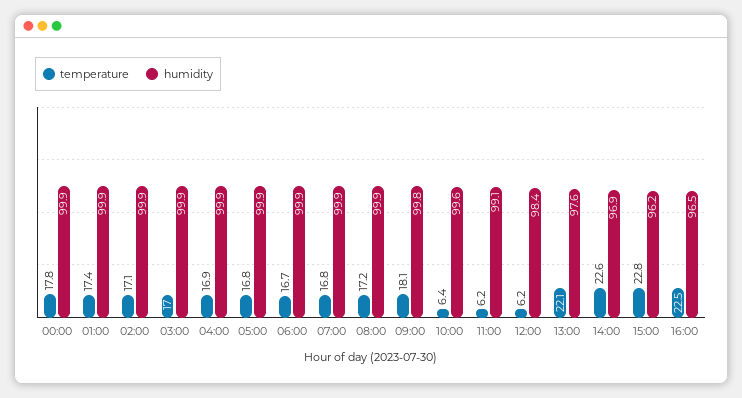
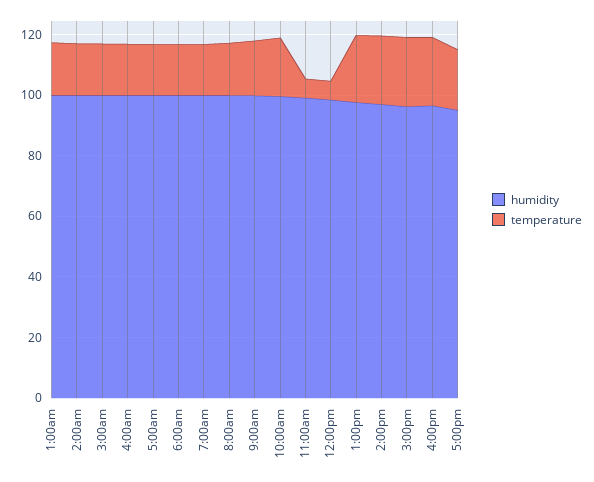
temperature, 00:00: 17.8 -> none
humidity, 00:00: 99.9 -> none
temperature, 10:00: 6.4 -> 20
humidity, 5:00pm: none -> 95
temperature, 5:00pm: none -> 20

